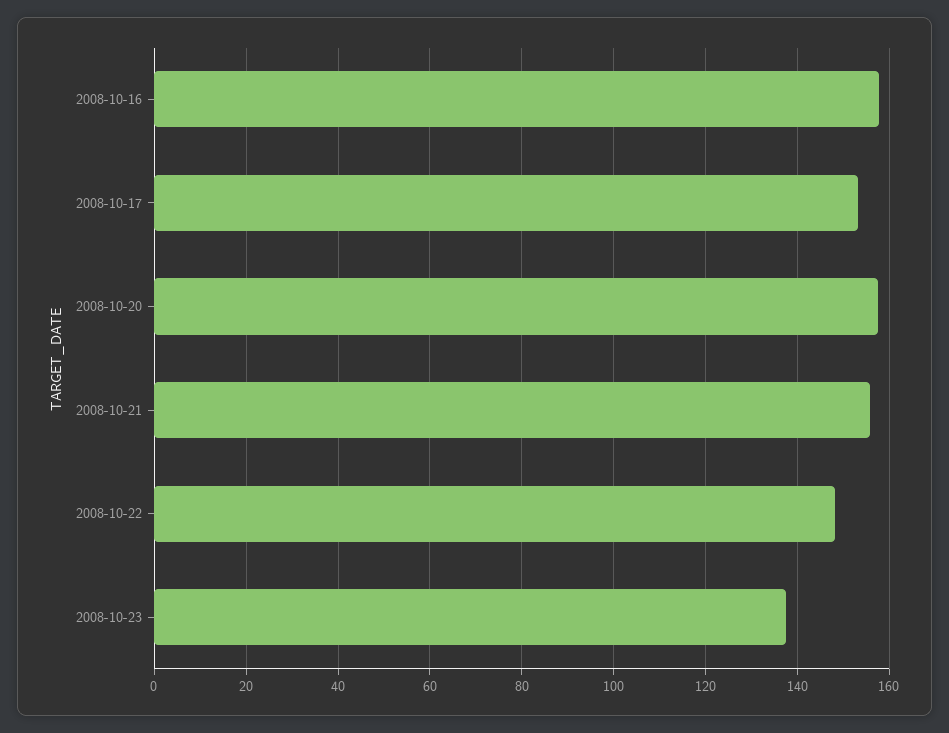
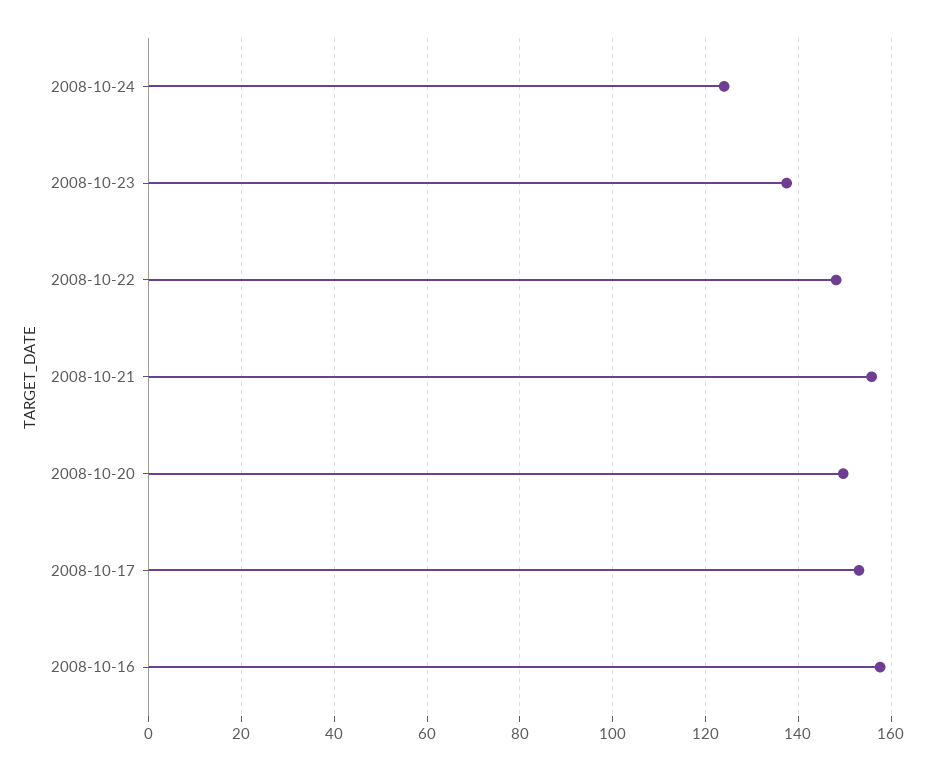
2008-10-20: 158 -> 150
2008-10-24: none -> 124

